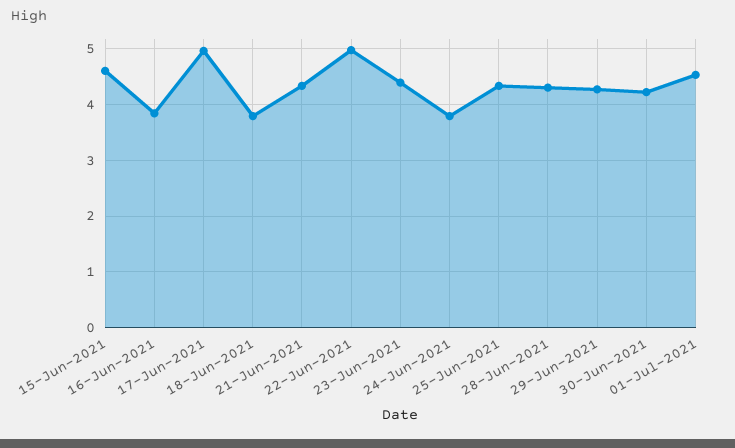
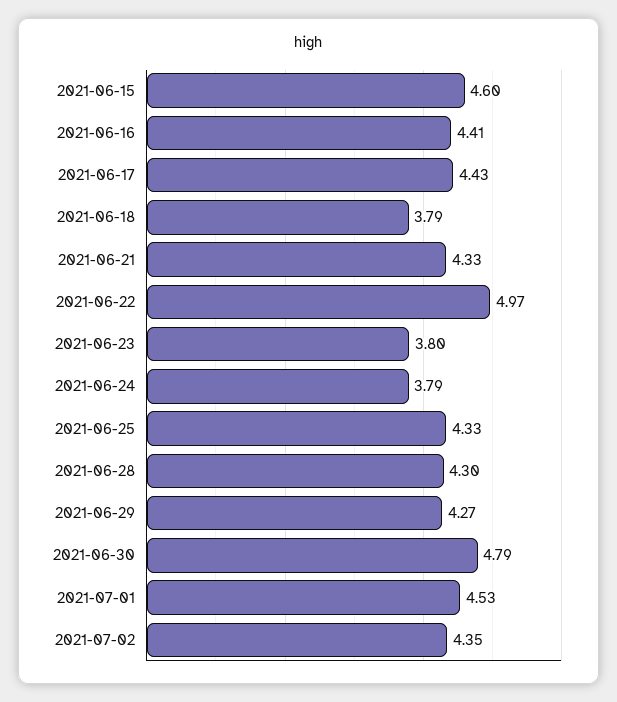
16-Jun-2021: 3.8 -> 4.41
17-Jun-2021: 5 -> 4.43
23-Jun-2021: 4.4 -> 3.8
30-Jun-2021: 4.2 -> 4.79
2021-07-02: none -> 4.35

